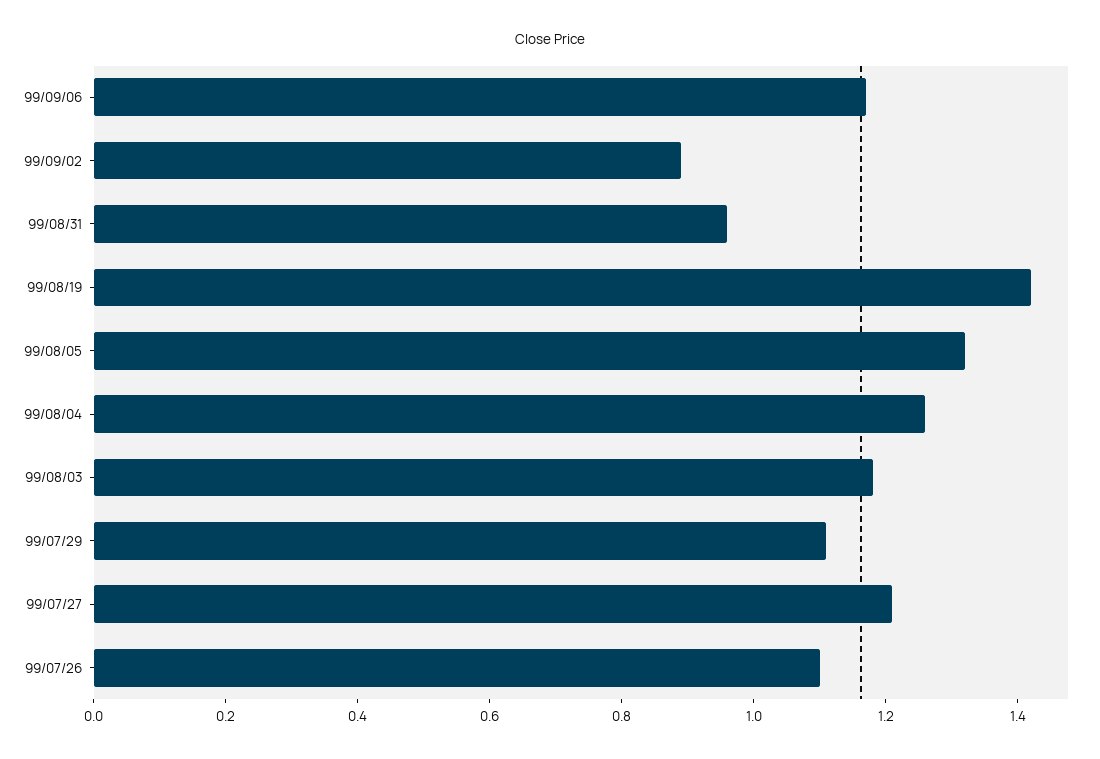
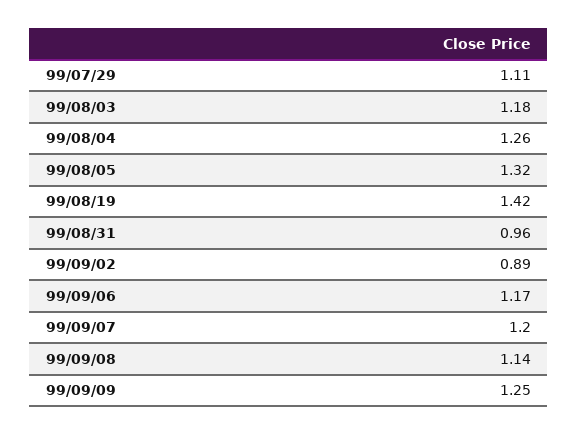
99/07/27: 1.2 -> none
99/07/26: 1.1 -> none
99/09/07: none -> 1.2
99/09/08: none -> 1.14
99/09/09: none -> 1.25

